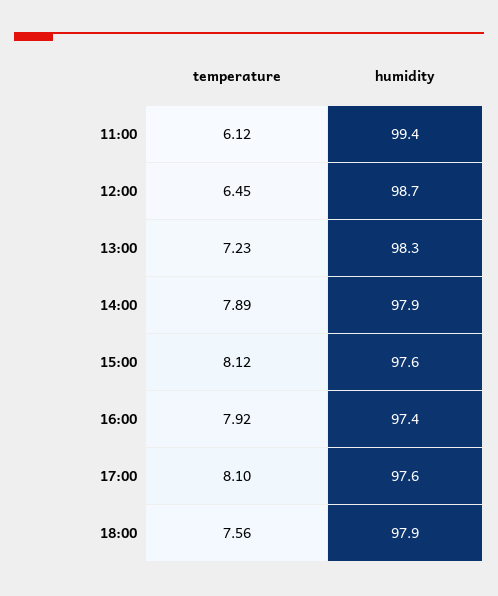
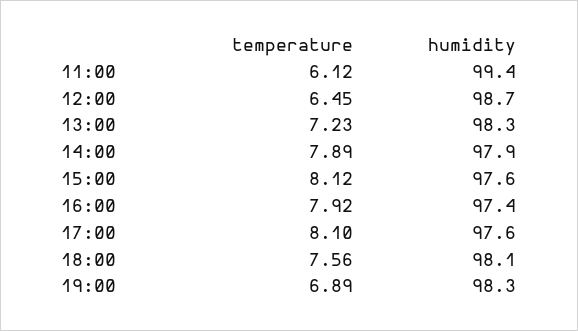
humidity, 18:00: 97.9 -> 98.1
temperature, 19:00: none -> 6.89
humidity, 19:00: none -> 98.3

